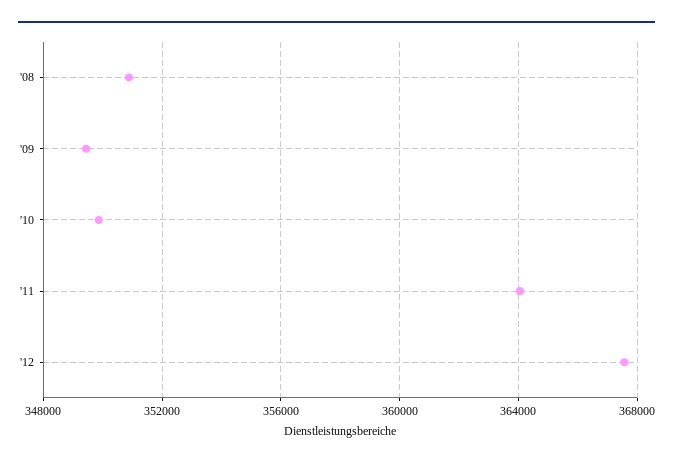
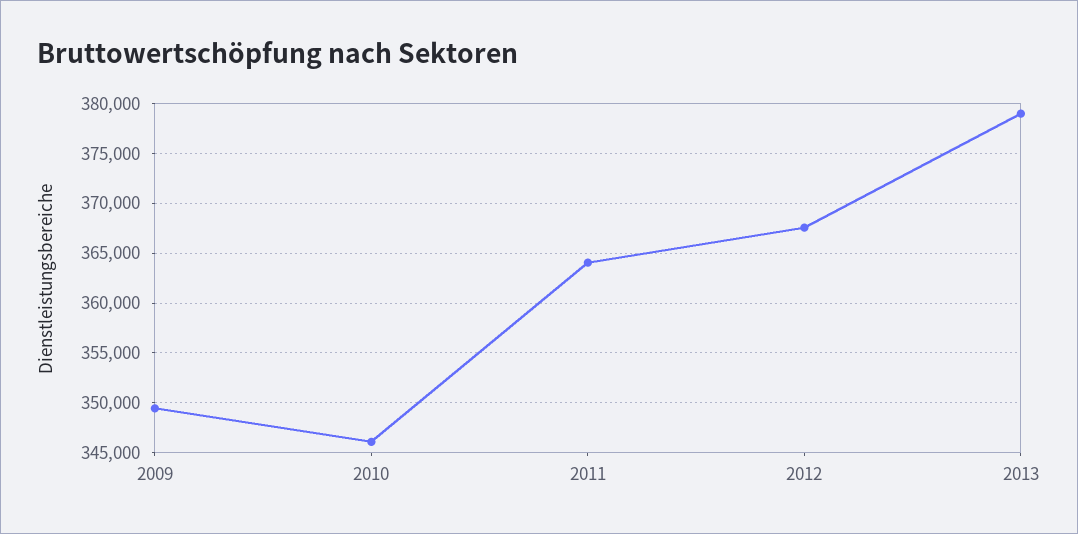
'08: 351000 -> none
'10: 350000 -> 346000
2013: none -> 379000

